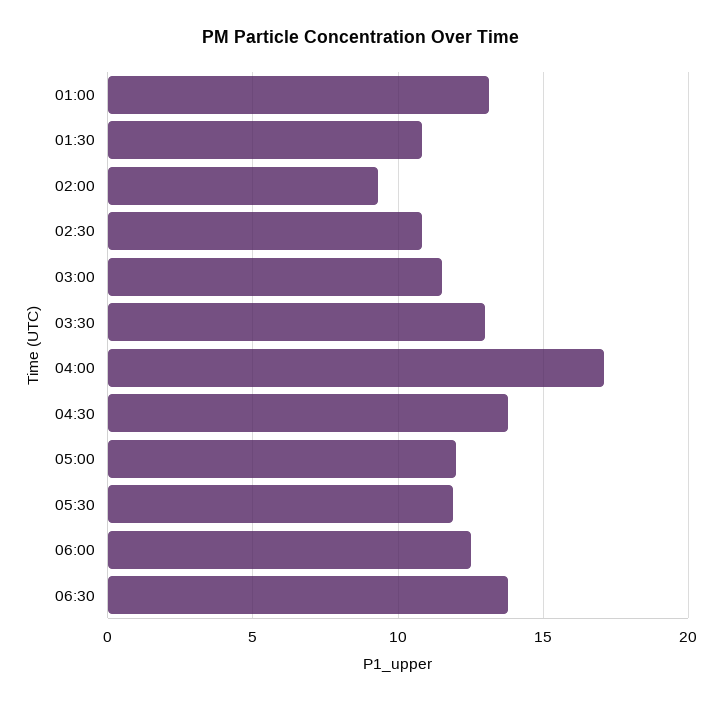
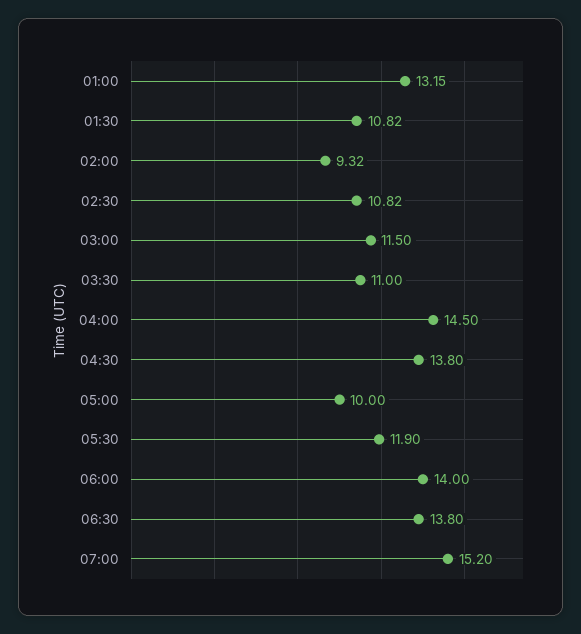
03:30: 13 -> 11
04:00: 17 -> 14.5
05:00: 12 -> 10
06:00: 12.5 -> 14
07:00: none -> 15.2

